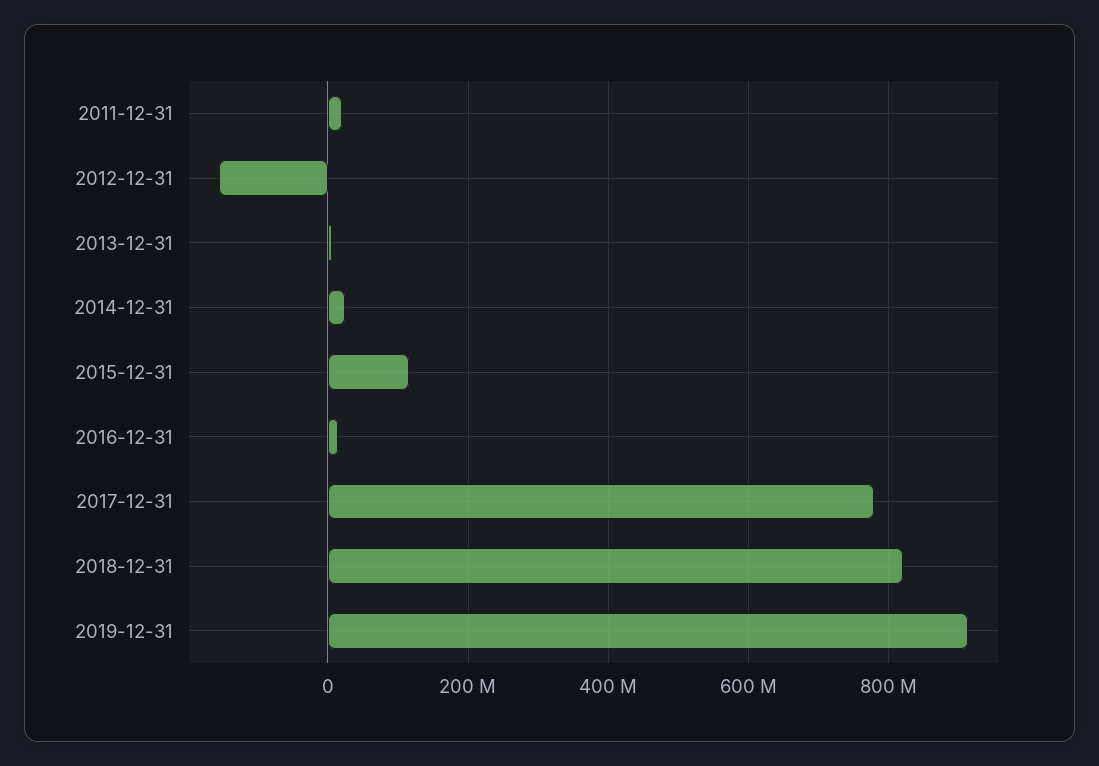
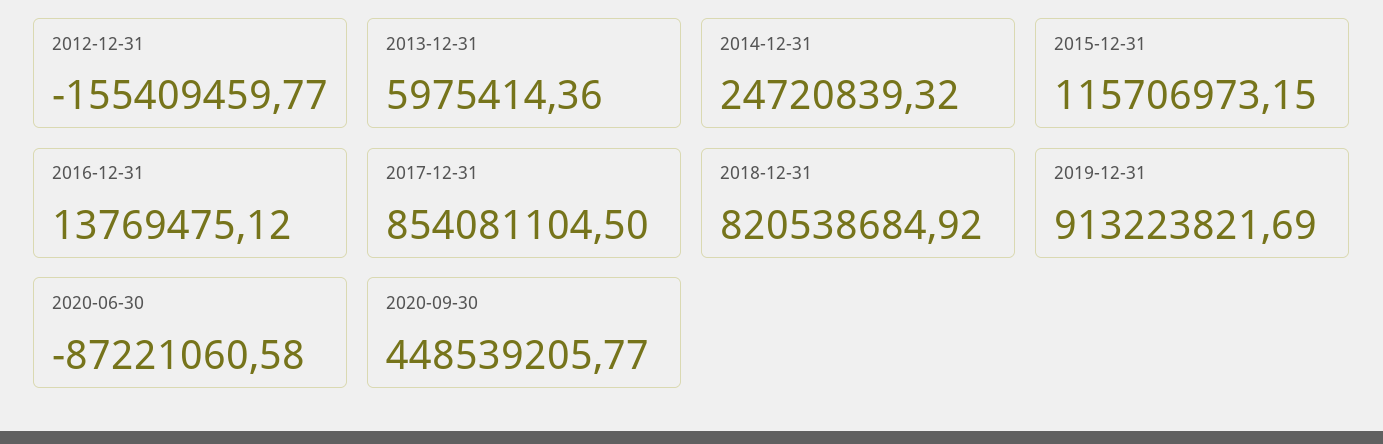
2011-12-31: 20000000 -> none
2017-12-31: 780000000 -> 854081104.5
2020-06-30: none -> -87221060.58
2020-09-30: none -> 448539205.77

